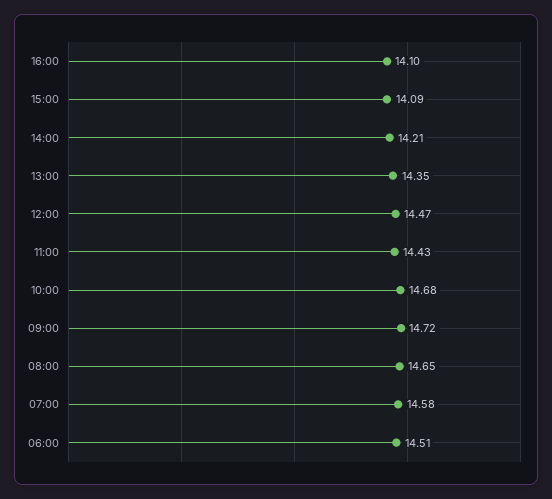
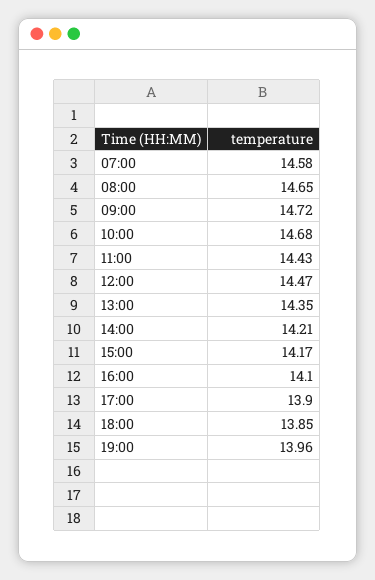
15:00: 14.09 -> 14.17
06:00: 14.51 -> none
17:00: none -> 13.9
18:00: none -> 13.85
19:00: none -> 13.96

